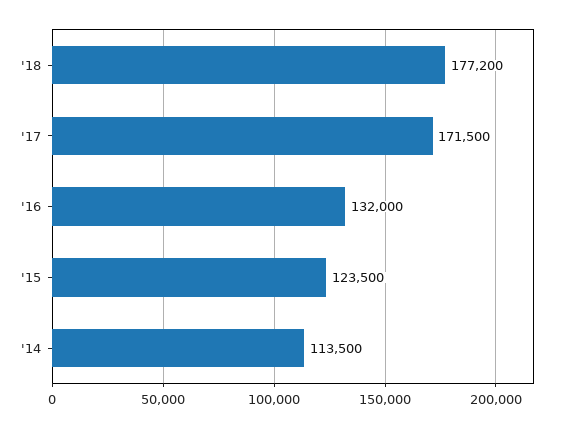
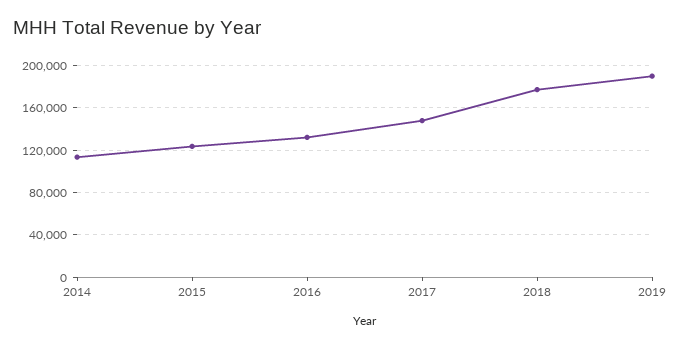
'17: 171500 -> 150000
2019: none -> 190000

